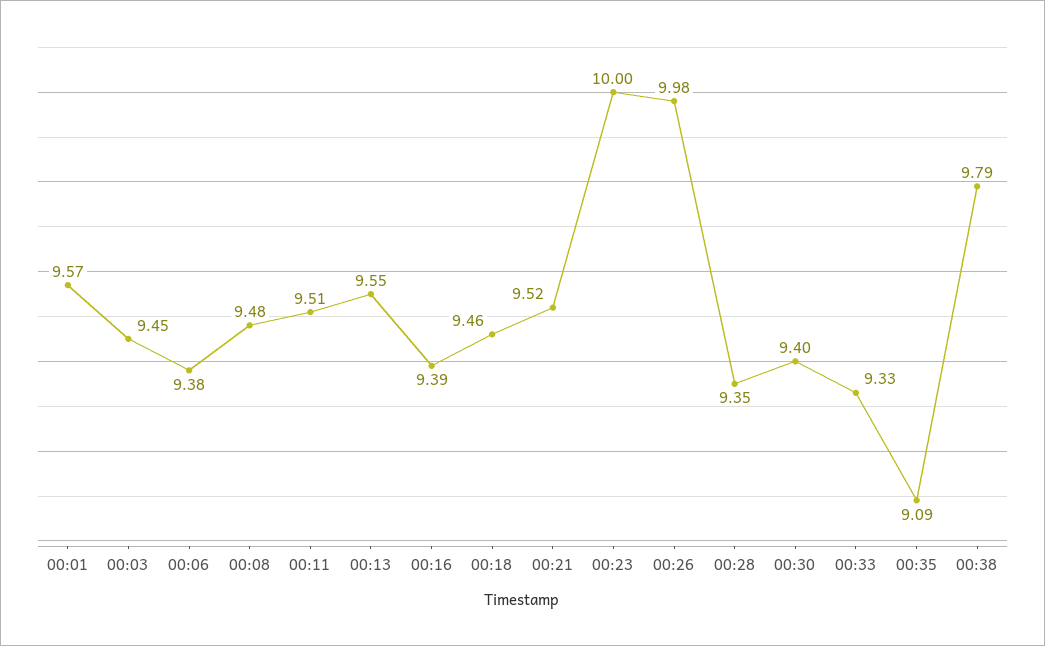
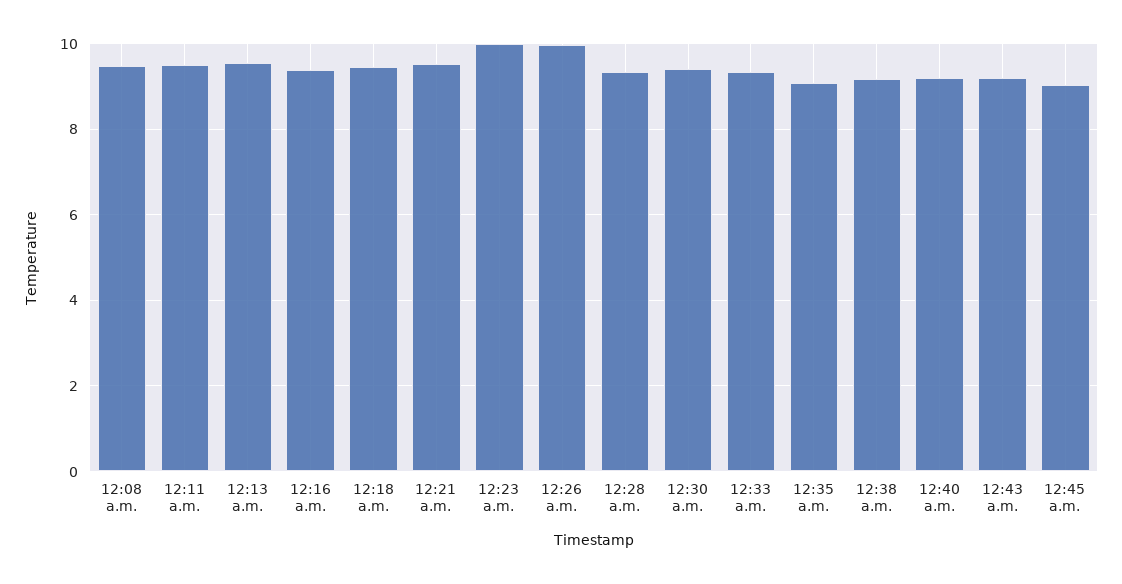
00:01: 9.57 -> none
00:03: 9.45 -> none
00:06: 9.38 -> none
00:38: 9.79 -> 9.2
12:40 a.m.: none -> 9.2
12:43 a.m.: none -> 9.2
12:45 a.m.: none -> 9

